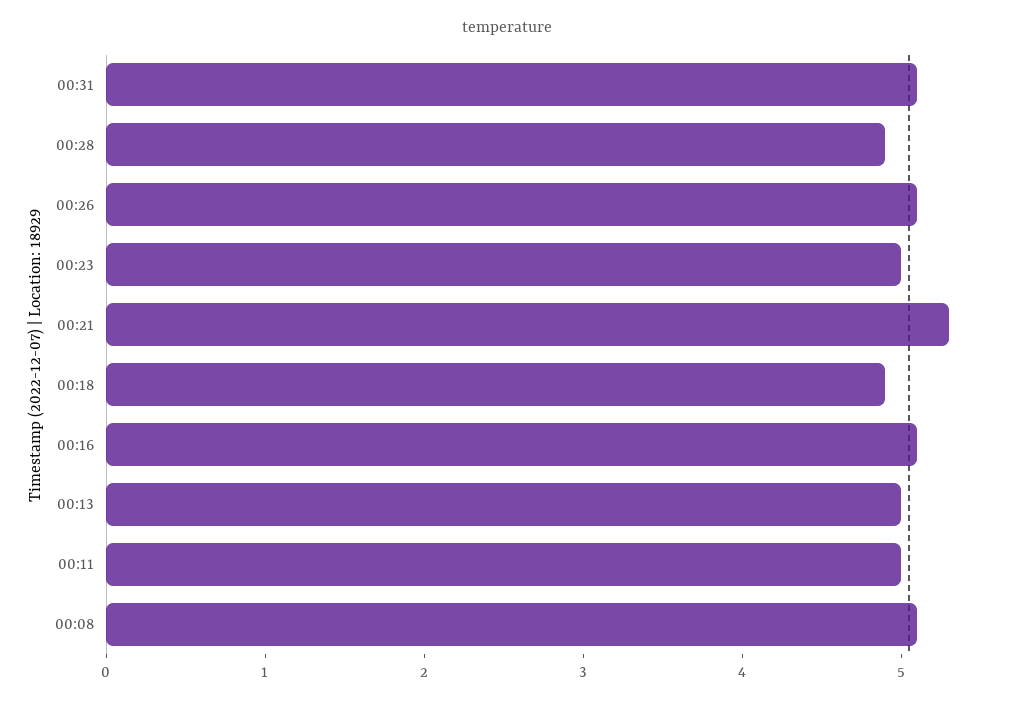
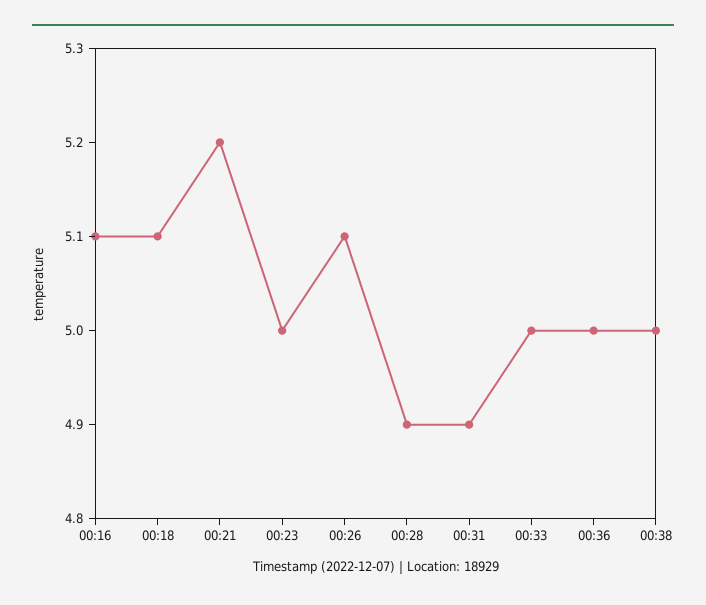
00:31: 5.1 -> 4.9
00:21: 5.3 -> 5.2
00:18: 4.9 -> 5.1
00:13: 5 -> none
00:11: 5 -> none
00:08: 5.1 -> none
00:33: none -> 5
00:36: none -> 5
00:38: none -> 5

